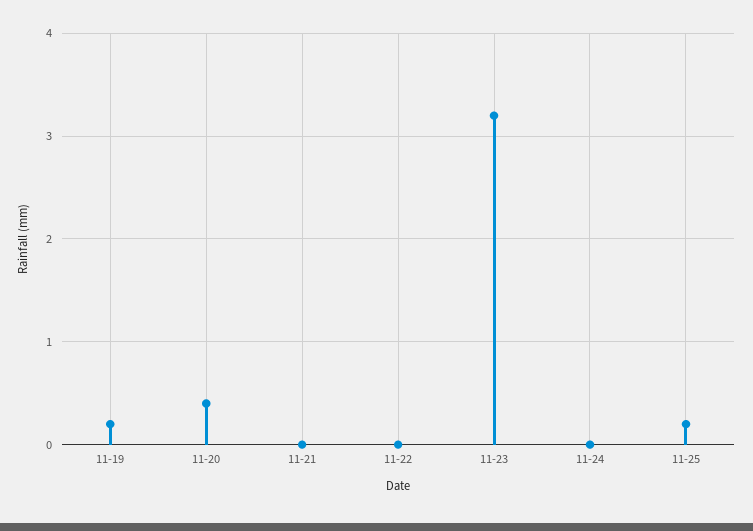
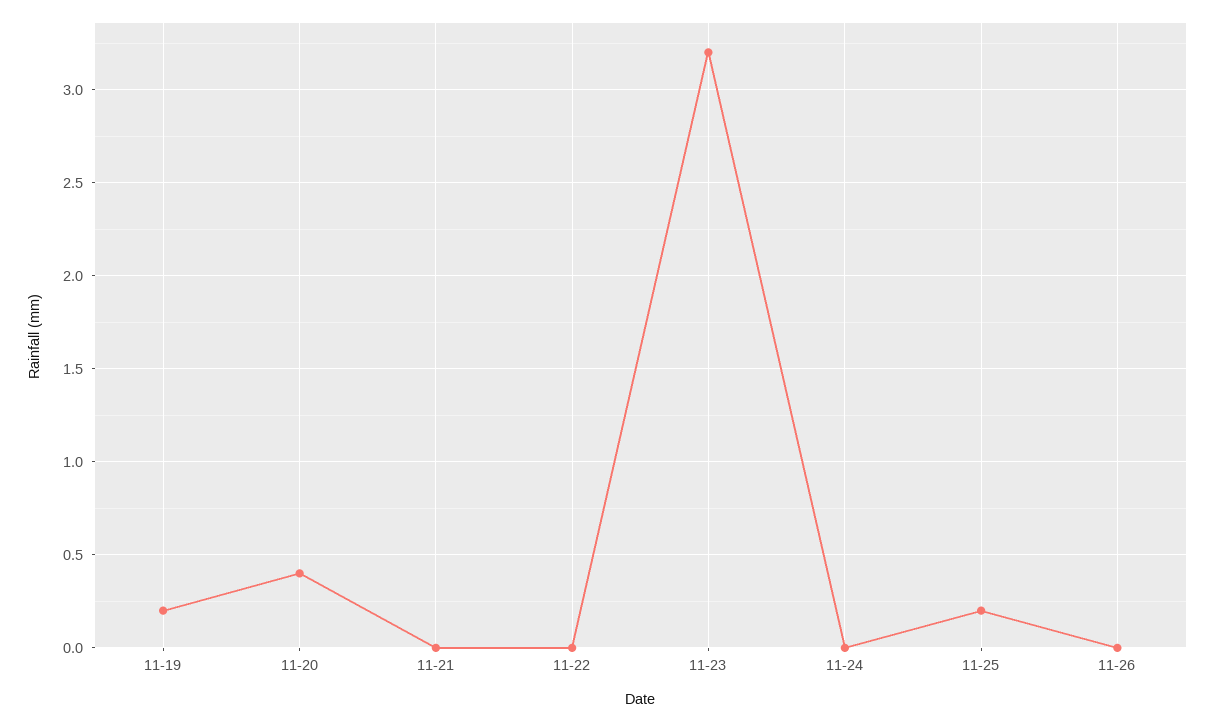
11-26: none -> 0

